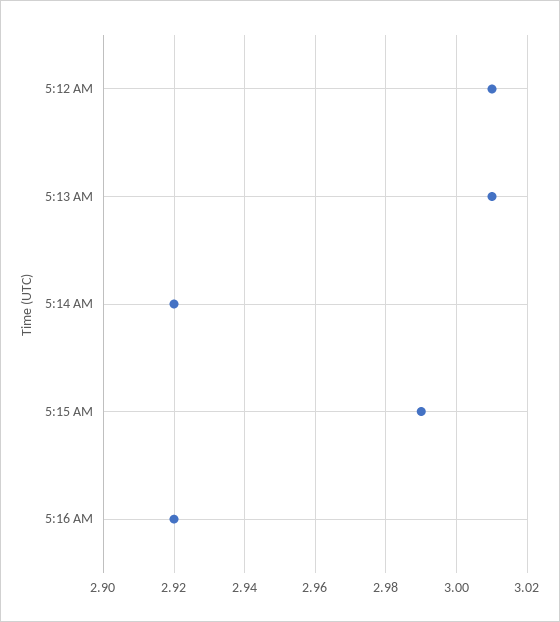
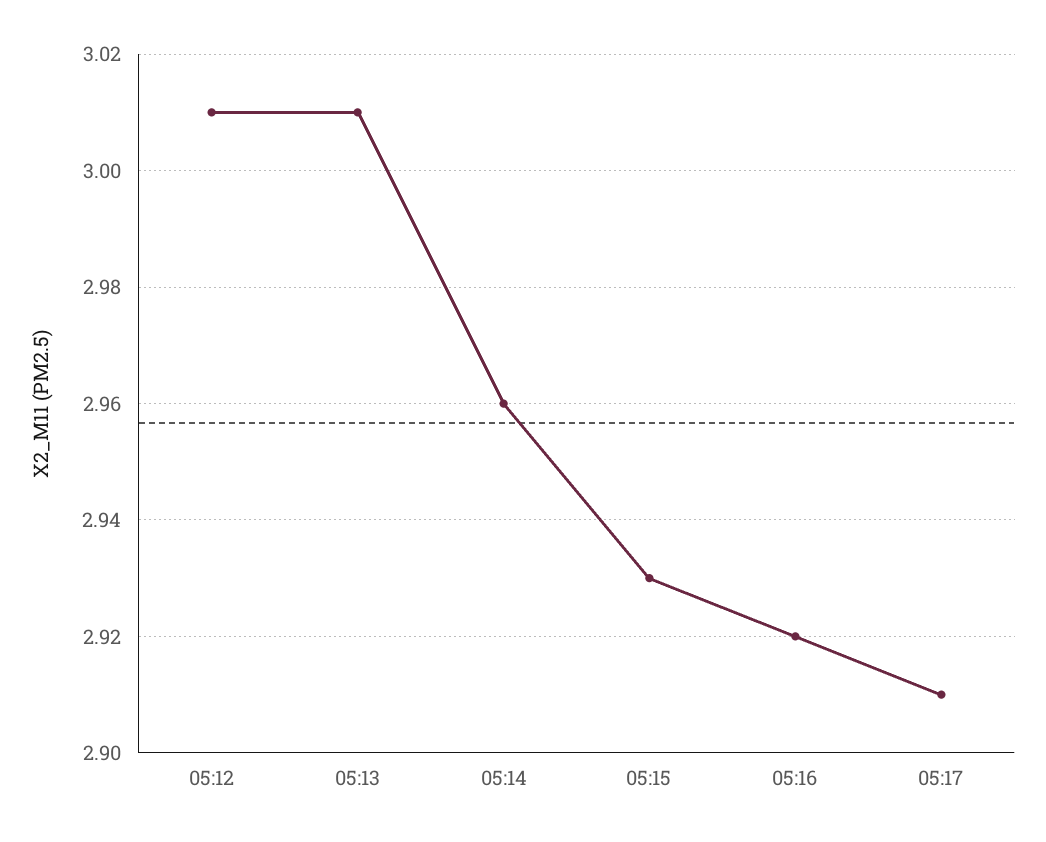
5:14 AM: 2.92 -> 2.96
5:15 AM: 2.99 -> 2.93
05:17: none -> 2.91

